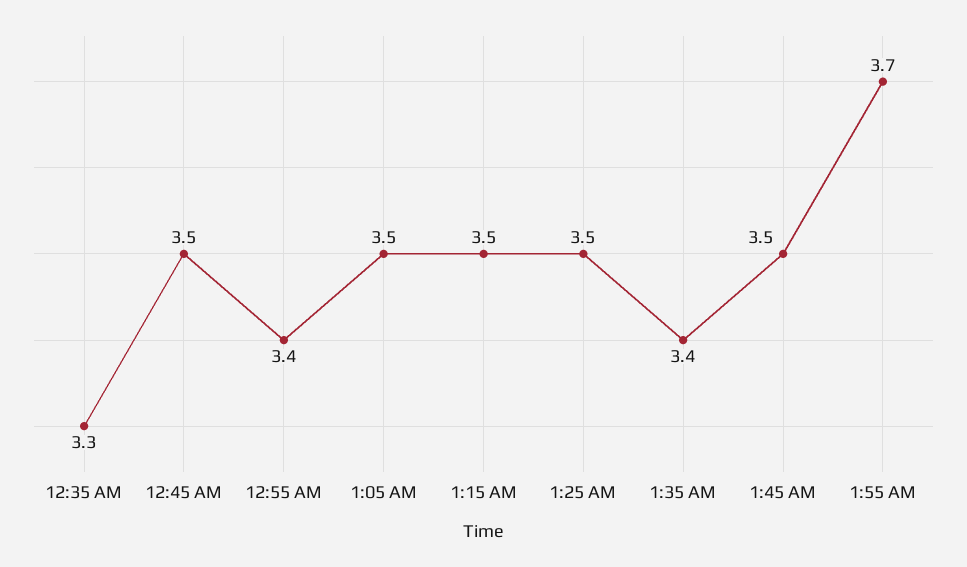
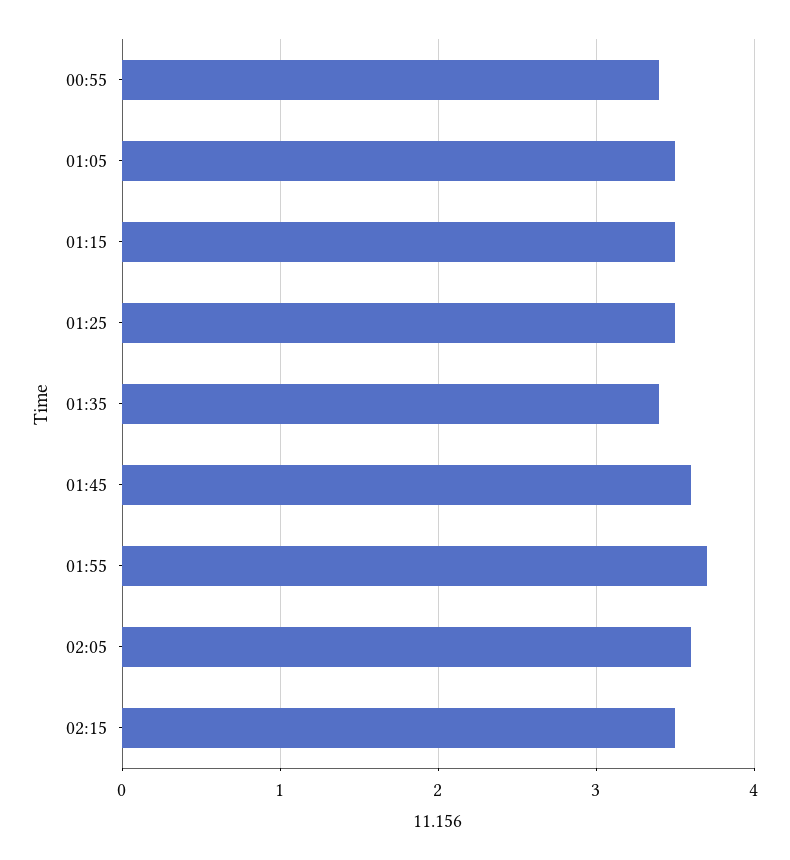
12:35 AM: 3.3 -> none
12:45 AM: 3.5 -> none
1:45 AM: 3.5 -> 3.6
02:05: none -> 3.6
02:15: none -> 3.5

